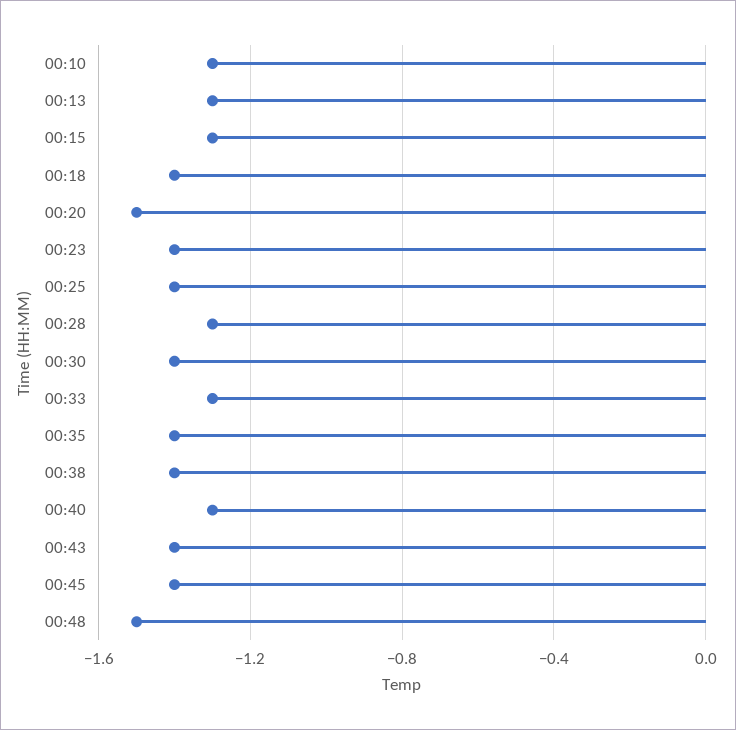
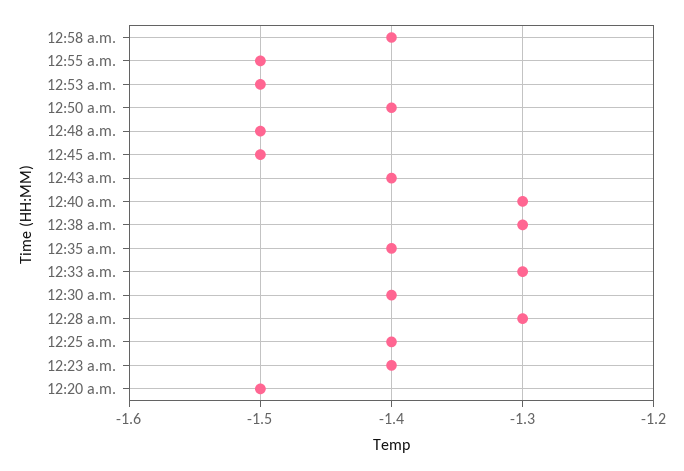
00:10: -1.3 -> none
00:13: -1.3 -> none
00:15: -1.3 -> none
00:18: -1.4 -> none
00:38: -1.4 -> -1.3
00:45: -1.4 -> -1.5
12:58 a.m.: none -> -1.4
12:55 a.m.: none -> -1.5
12:53 a.m.: none -> -1.5
12:50 a.m.: none -> -1.4

